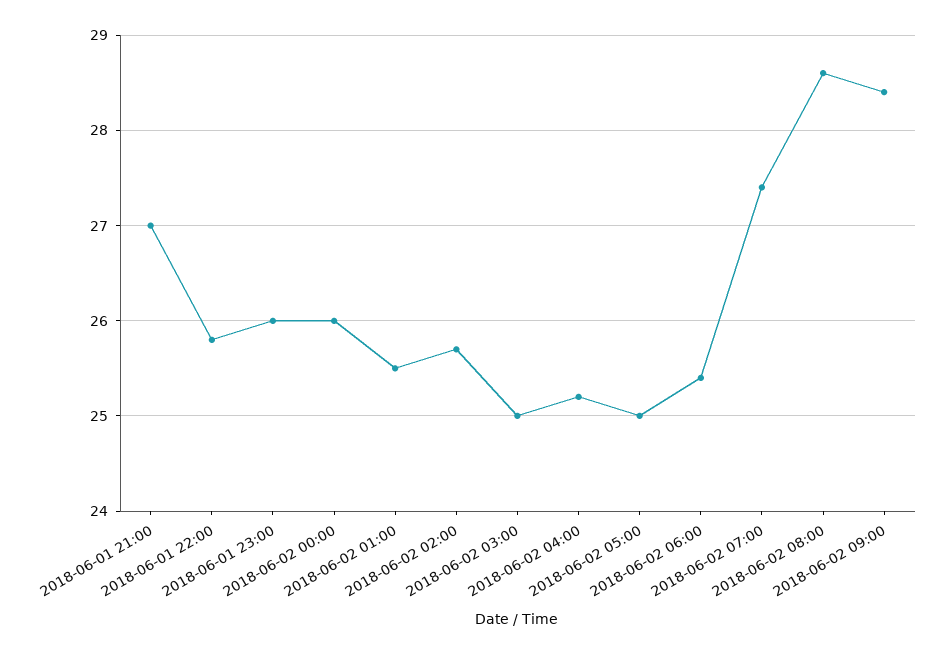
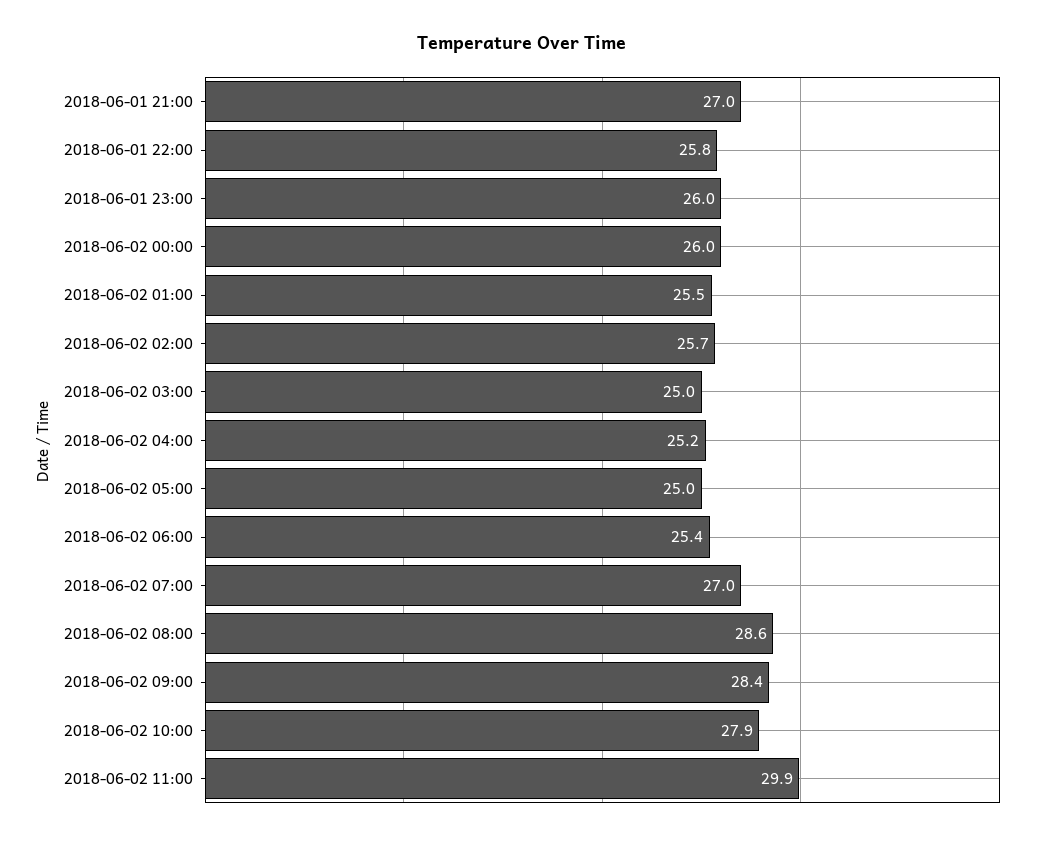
2018-06-02 07:00: 27.4 -> 27
2018-06-02 10:00: none -> 27.9
2018-06-02 11:00: none -> 29.9

